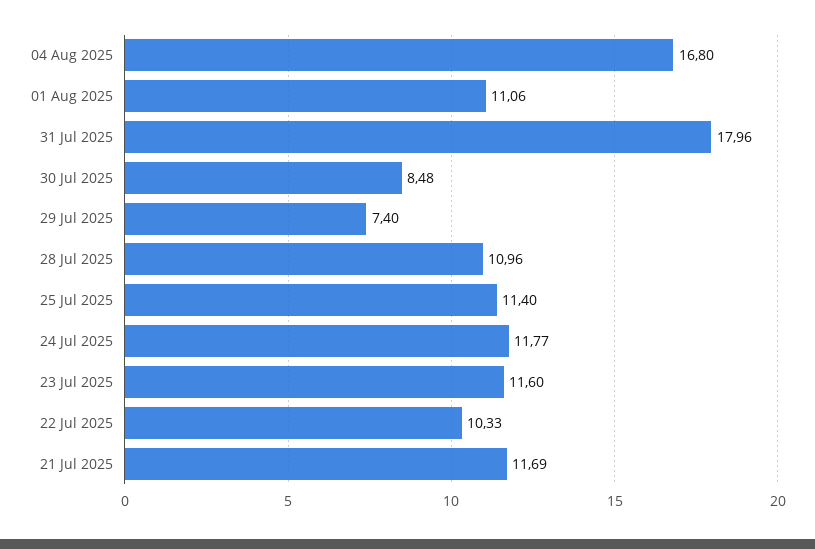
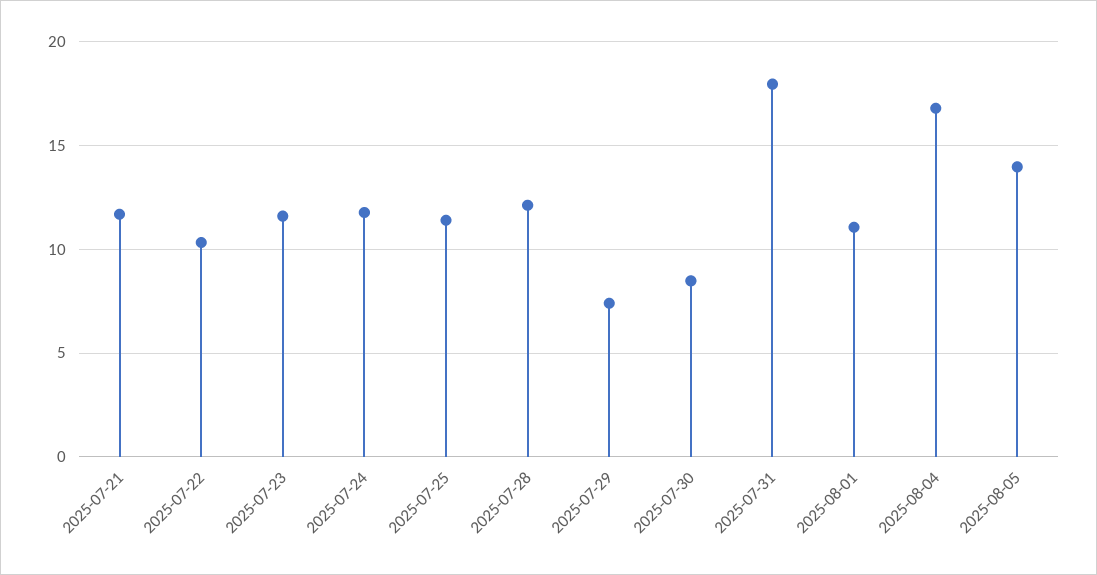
28 Jul 2025: 10.96 -> 12
2025-08-05: none -> 14

